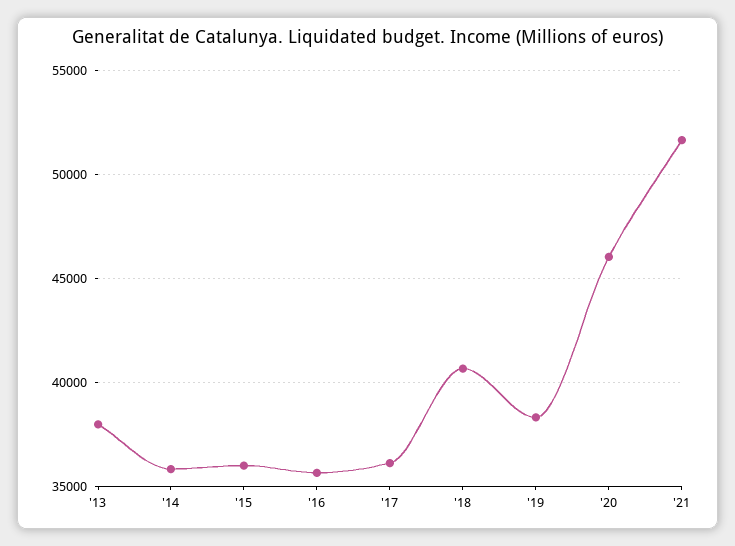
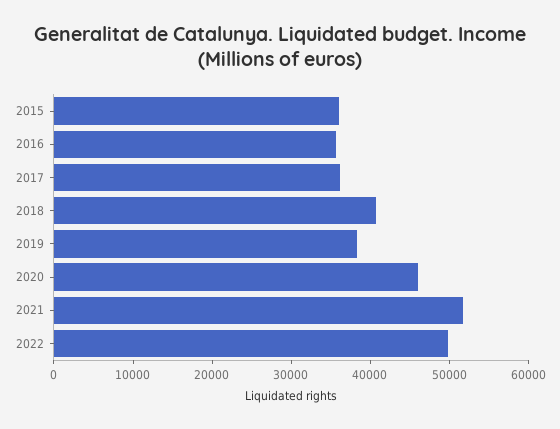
'13: 38000 -> none
'14: 36000 -> none
2022: none -> 50000

